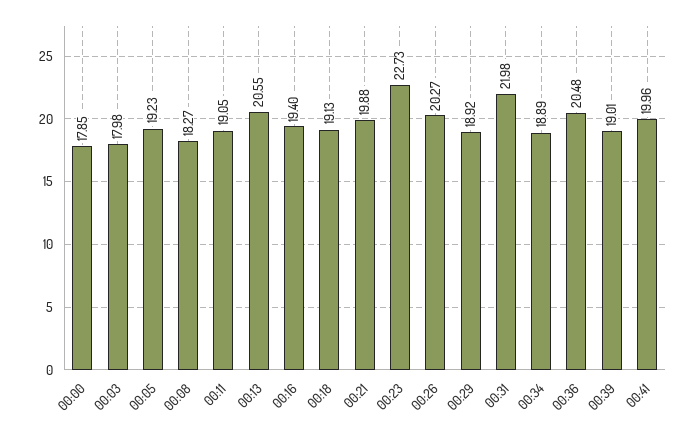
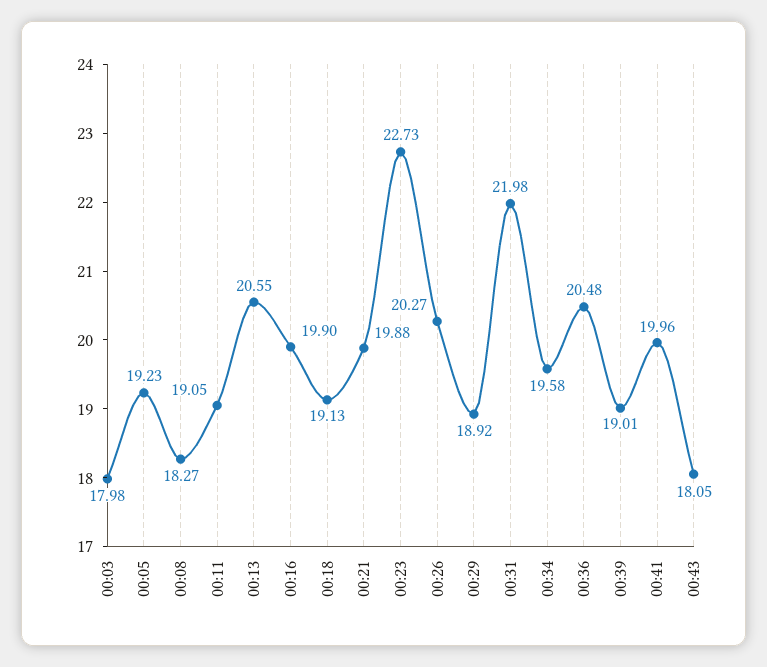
00:00: 17.85 -> none
00:16: 19.4 -> 19.9
00:34: 18.89 -> 19.58
00:43: none -> 18.05

